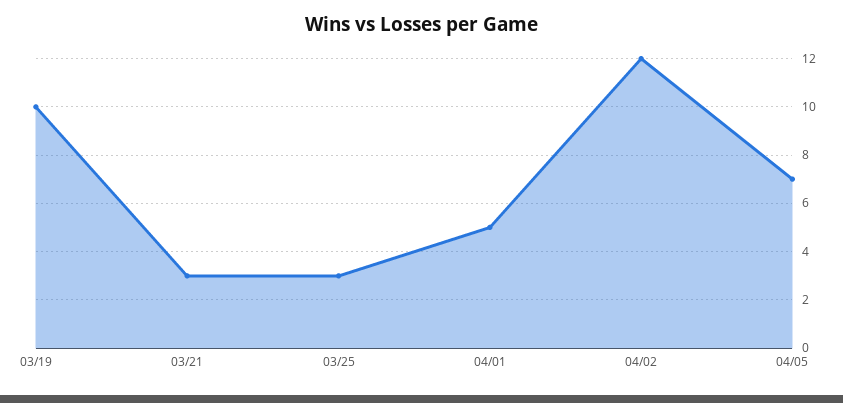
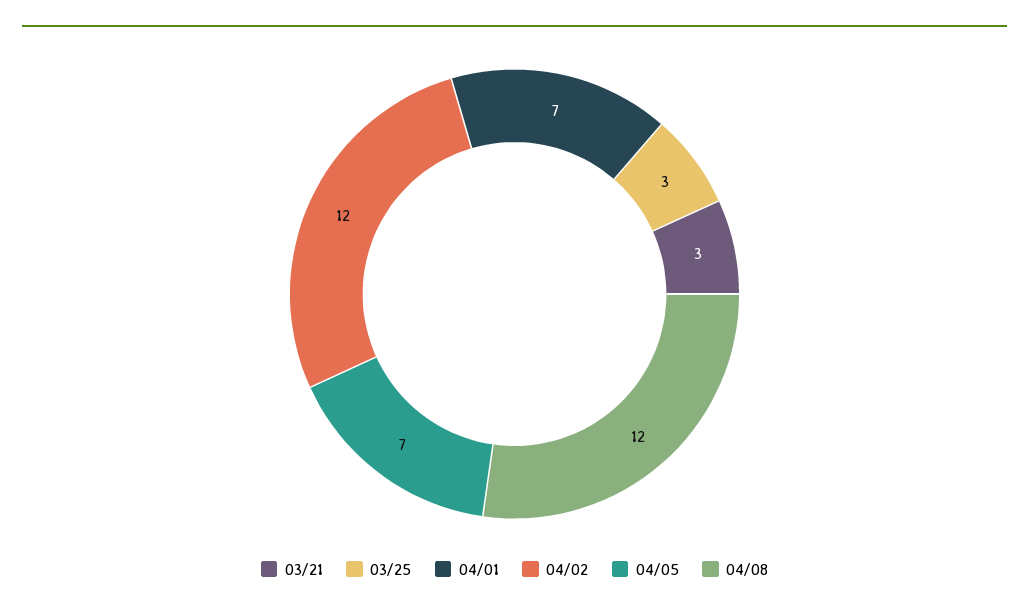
03/19: 10 -> none
04/01: 5 -> 7
04/08: none -> 12

